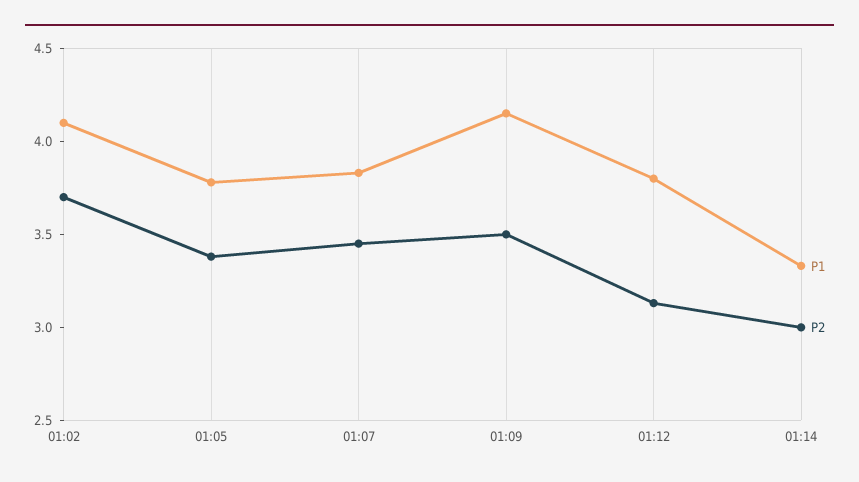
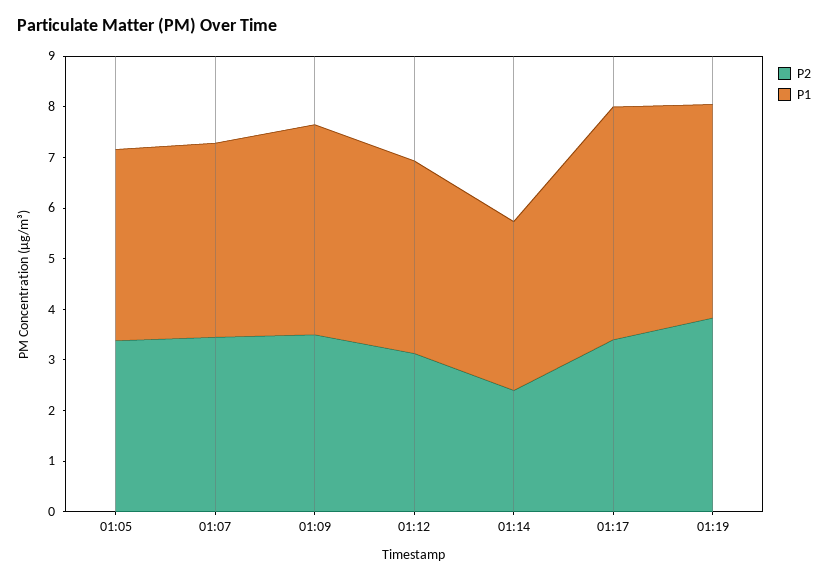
P1, 01:02: 4.1 -> none
P2, 01:02: 3.7 -> none
P2, 01:14: 3 -> 2.4
P2, 01:17: none -> 3.4
P1, 01:17: none -> 4.6
P2, 01:19: none -> 3.8
P1, 01:19: none -> 4.2

